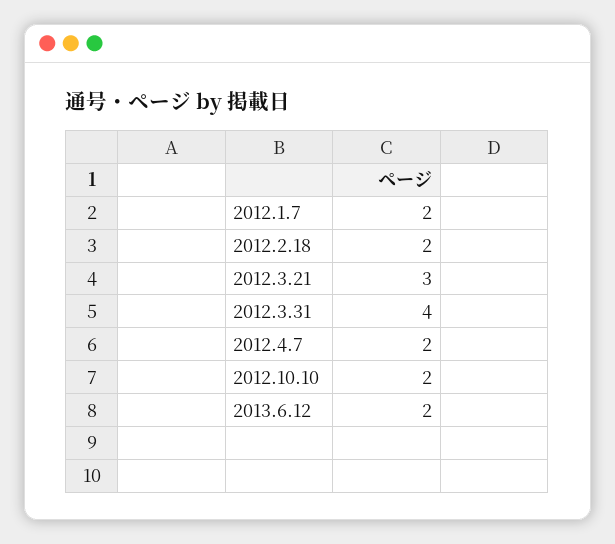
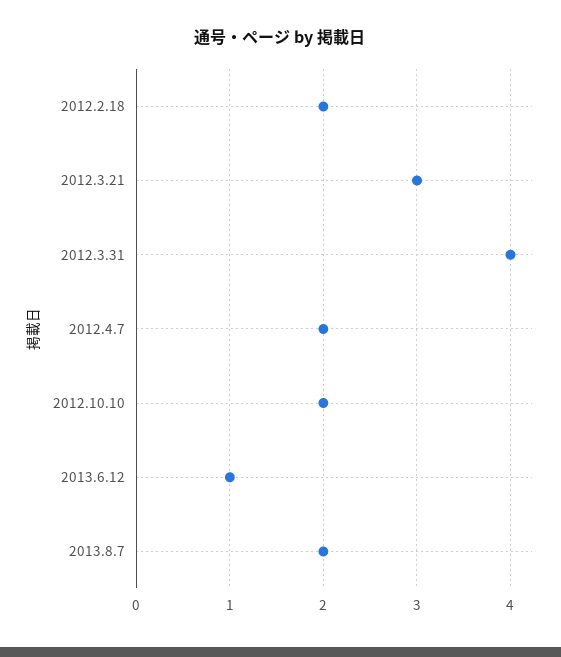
2012.1.7: 2 -> none
2013.6.12: 2 -> 1
2013.8.7: none -> 2

